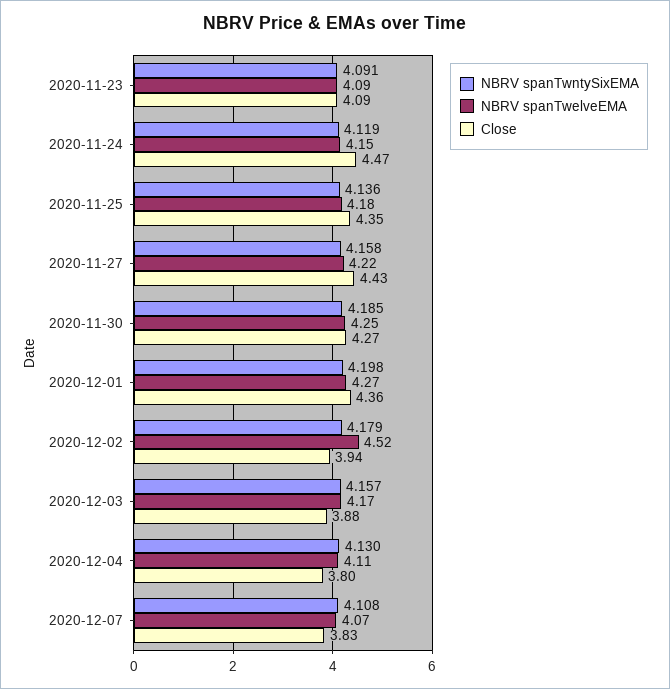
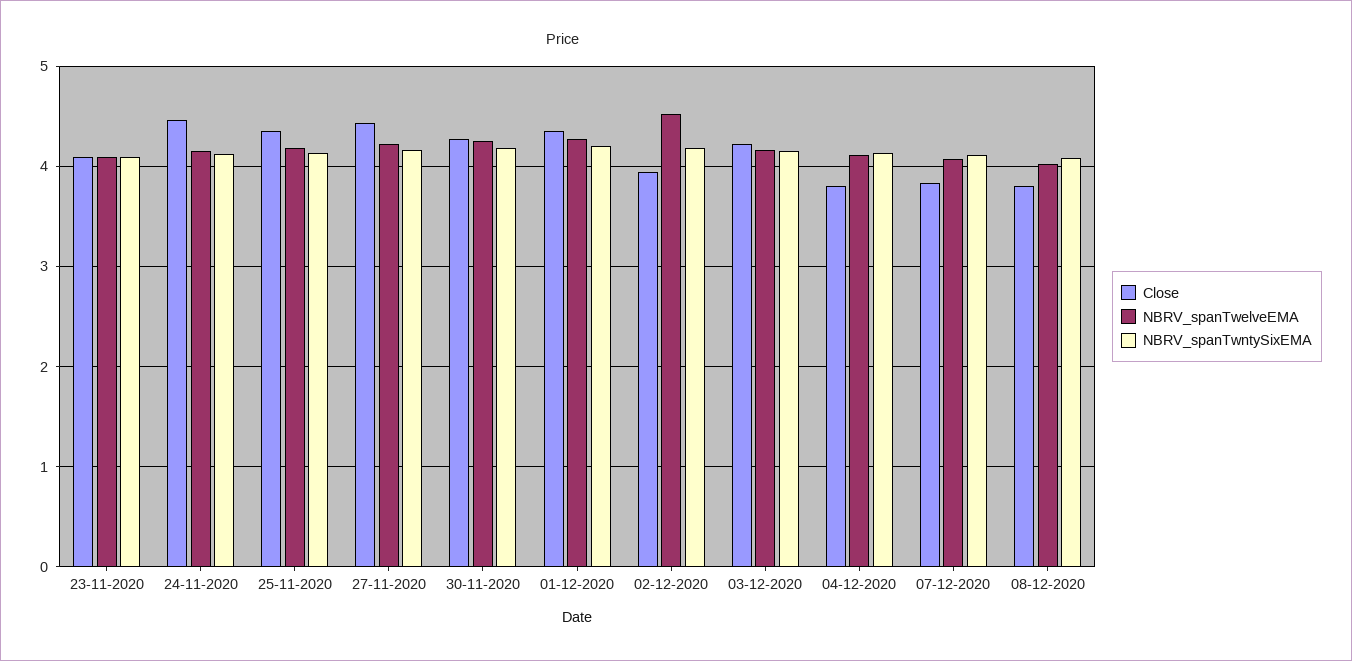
Close, 2020-12-03: 3.88 -> 4.2
Close, 08-12-2020: none -> 3.8
NBRV spanTwelveEMA, 08-12-2020: none -> 4
NBRV spanTwntySixEMA, 08-12-2020: none -> 4.1

